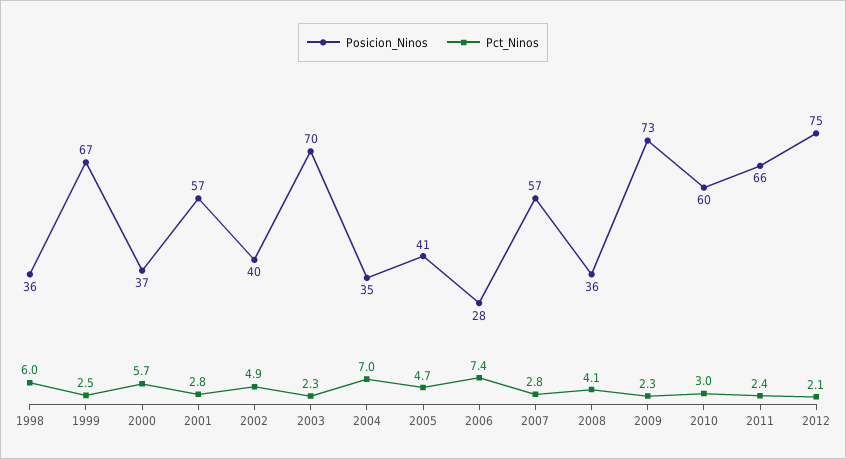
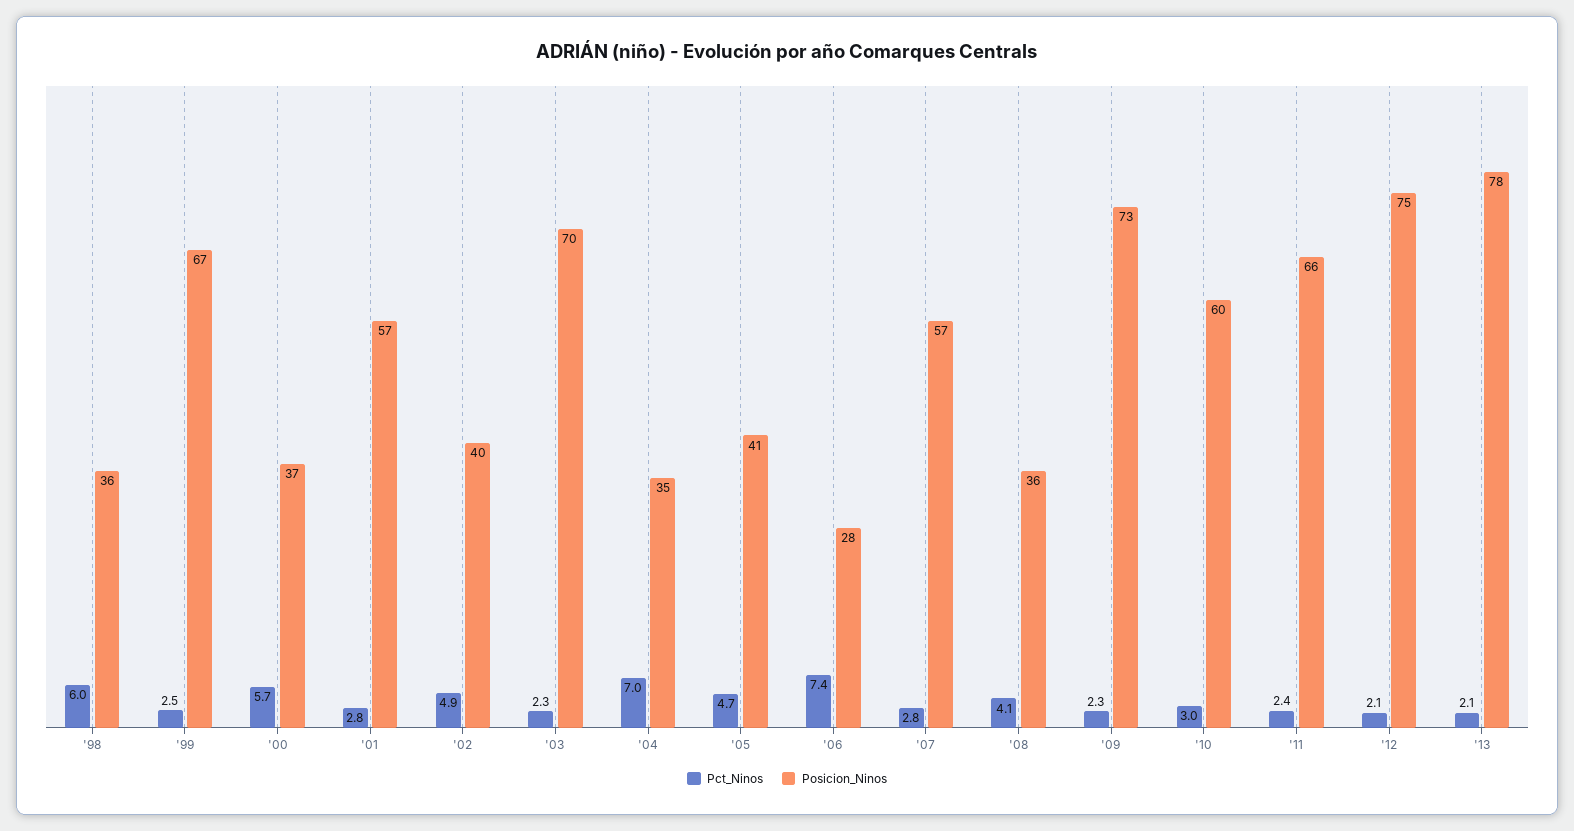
Pct_Ninos, '13: none -> 2.1
Posicion_Ninos, '13: none -> 78

